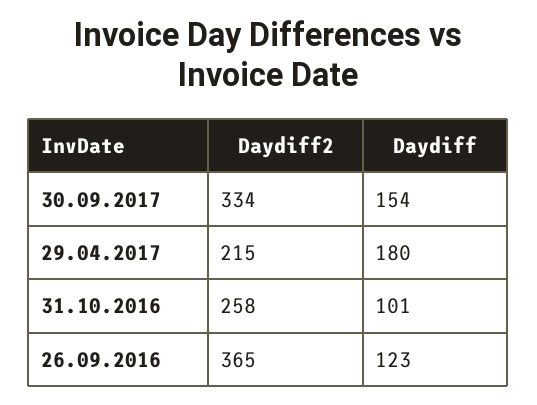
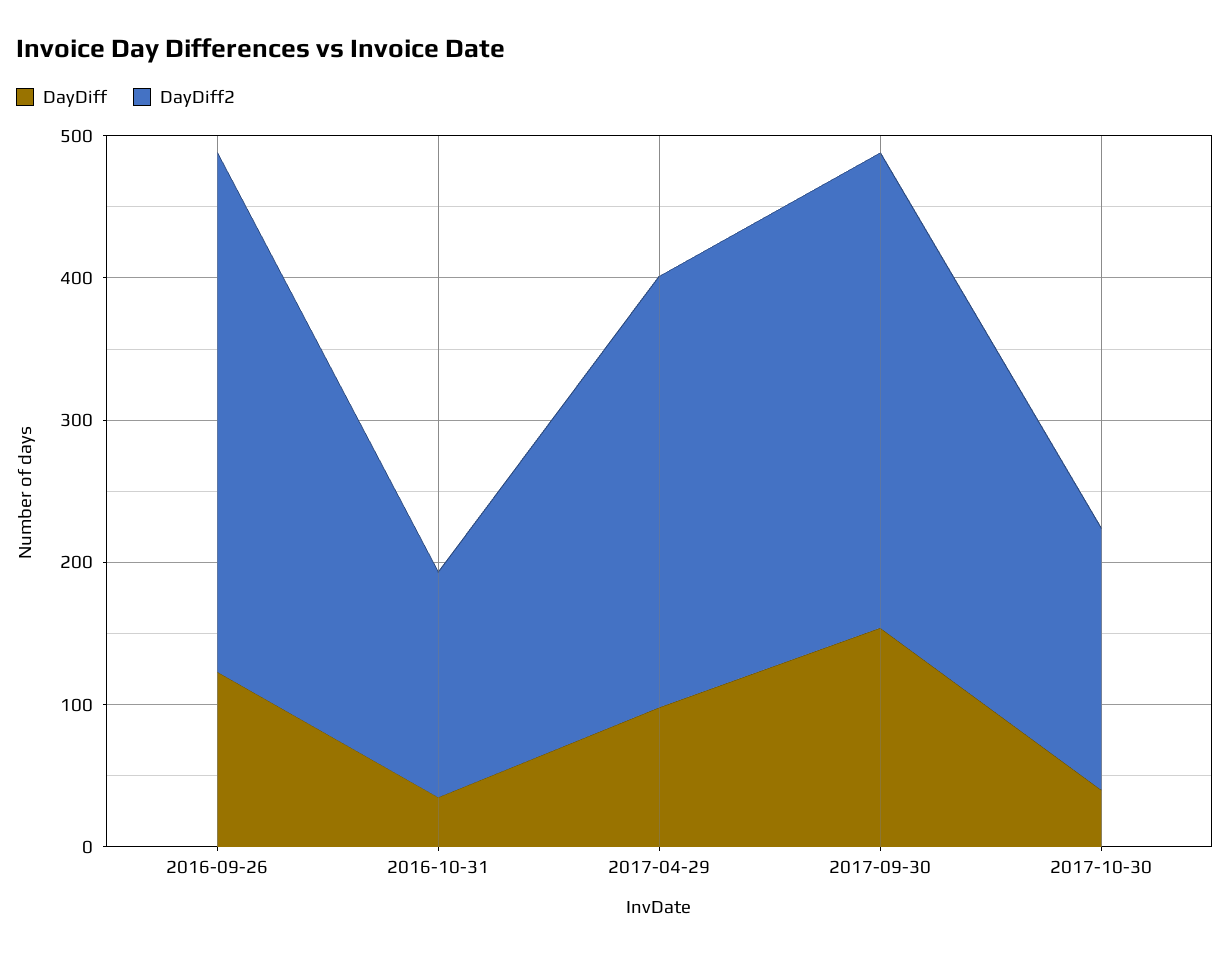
Daydiff2, 29.04.2017: 215 -> 300
Daydiff, 29.04.2017: 180 -> 100
Daydiff2, 31.10.2016: 258 -> 160
Daydiff, 31.10.2016: 101 -> 40
Daydiff, 2017-10-30: none -> 40
Daydiff2, 2017-10-30: none -> 180

